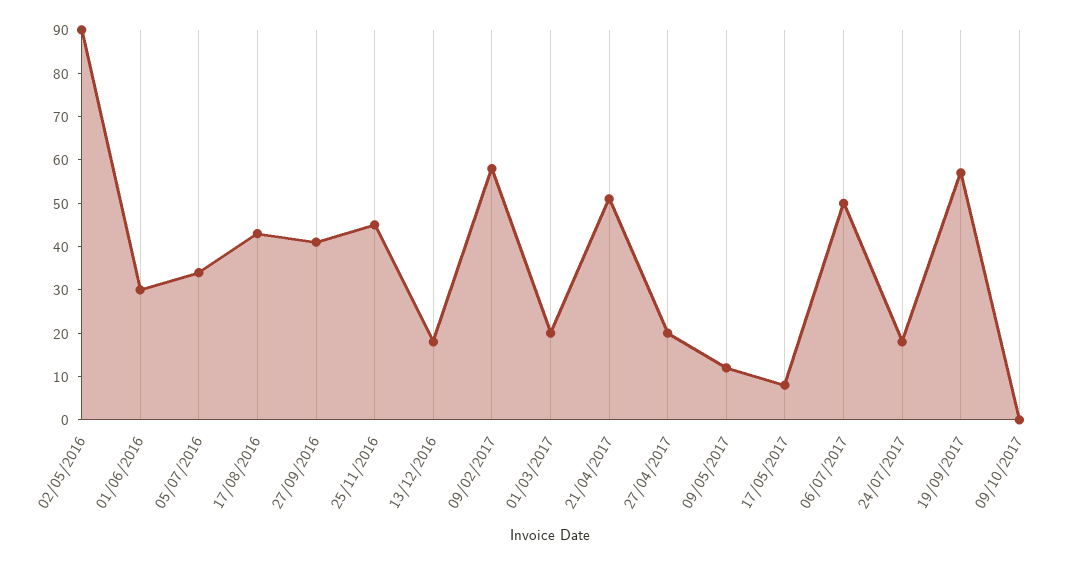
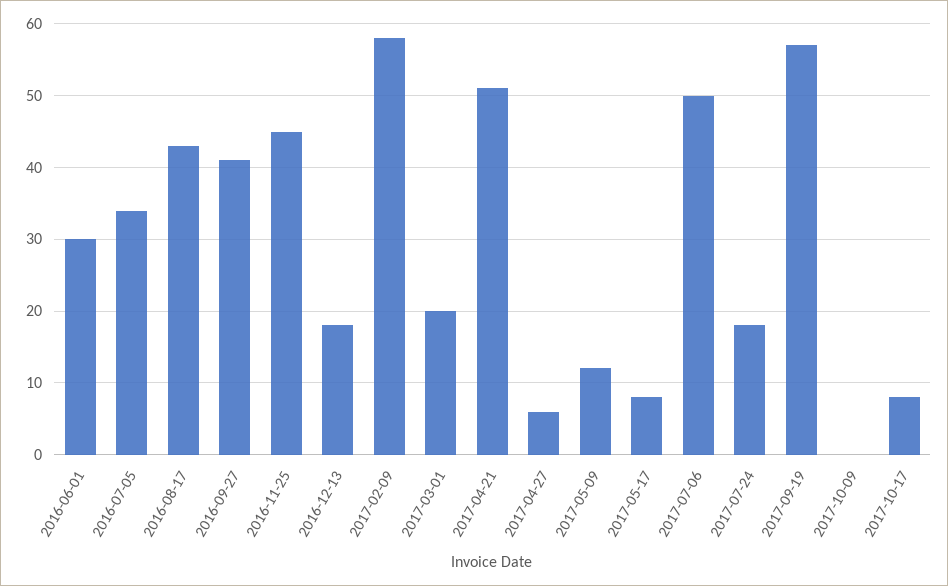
02/05/2016: 90 -> none
27/04/2017: 20 -> 6
2017-10-17: none -> 8

